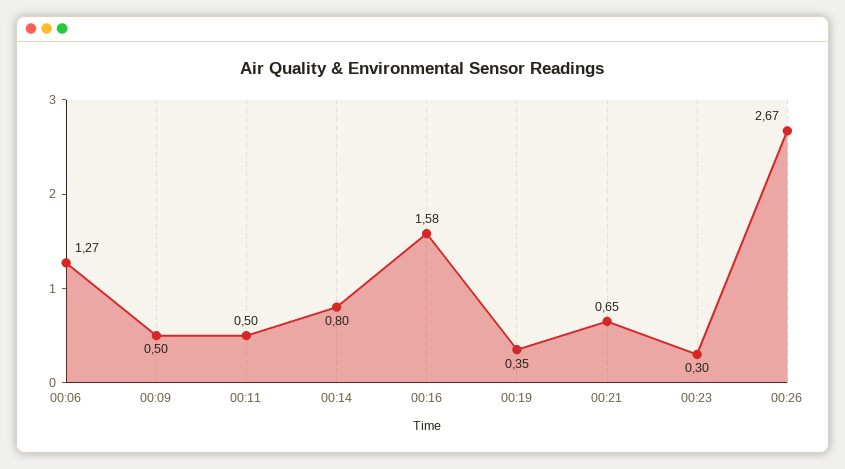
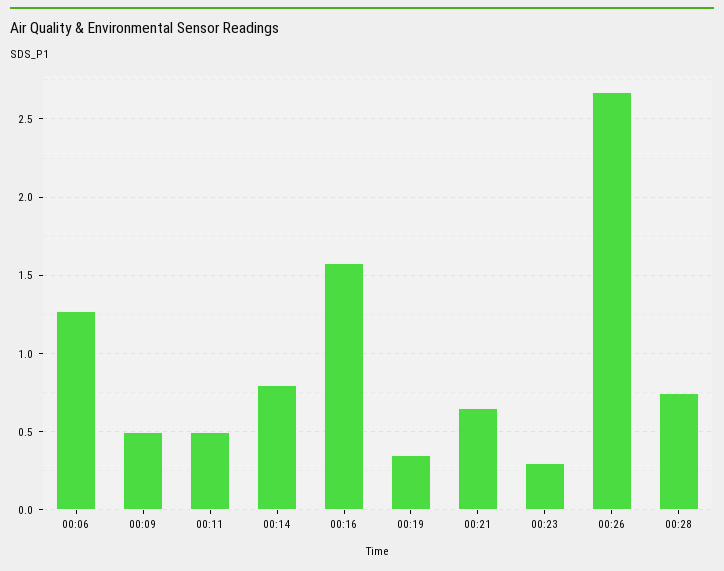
00:28: none -> 0.75

